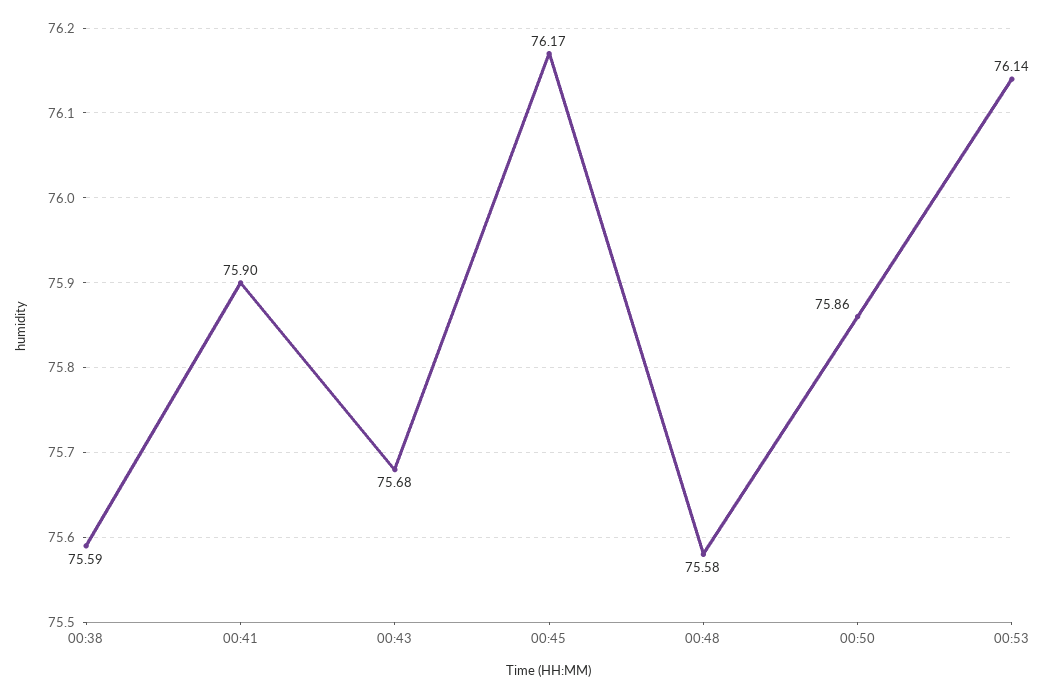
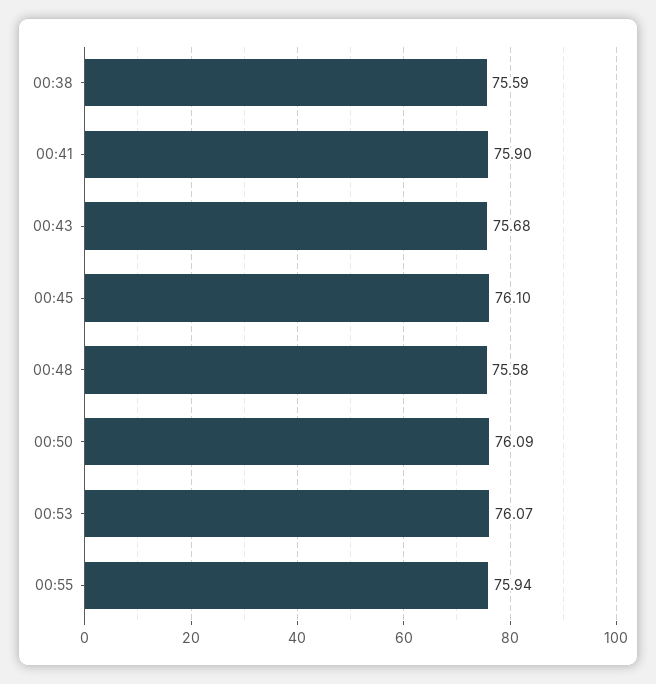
00:45: 76.17 -> 76.1
00:50: 75.86 -> 76.09
00:53: 76.14 -> 76.07
00:55: none -> 75.94

